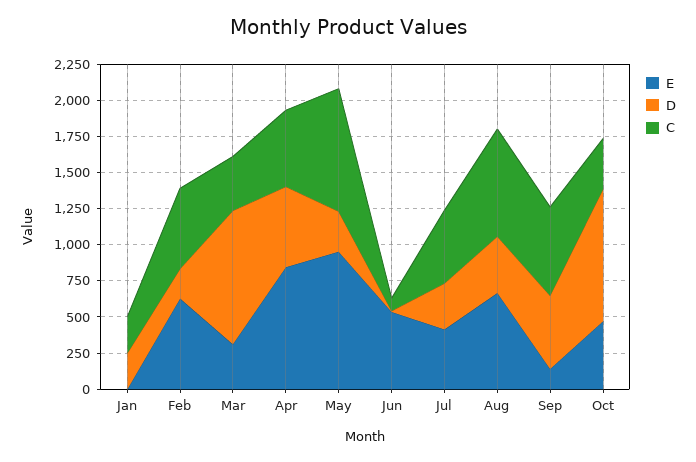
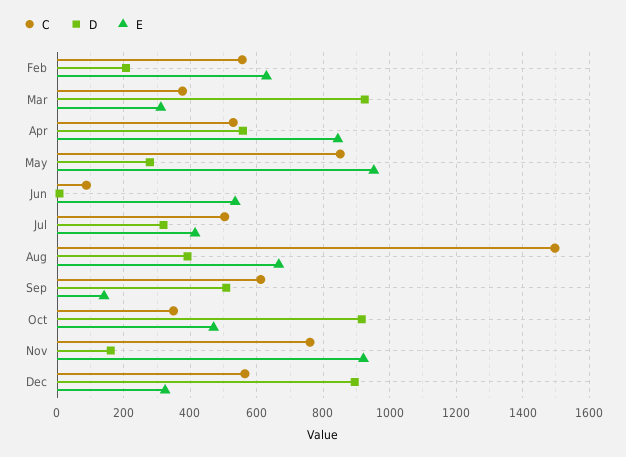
E, Jan: 0 -> none
D, Jan: 250 -> none
C, Jan: 250 -> none
C, Aug: 750 -> 1500
C, Nov: none -> 760
D, Nov: none -> 160
E, Nov: none -> 920
C, Dec: none -> 560
D, Dec: none -> 900
E, Dec: none -> 320

